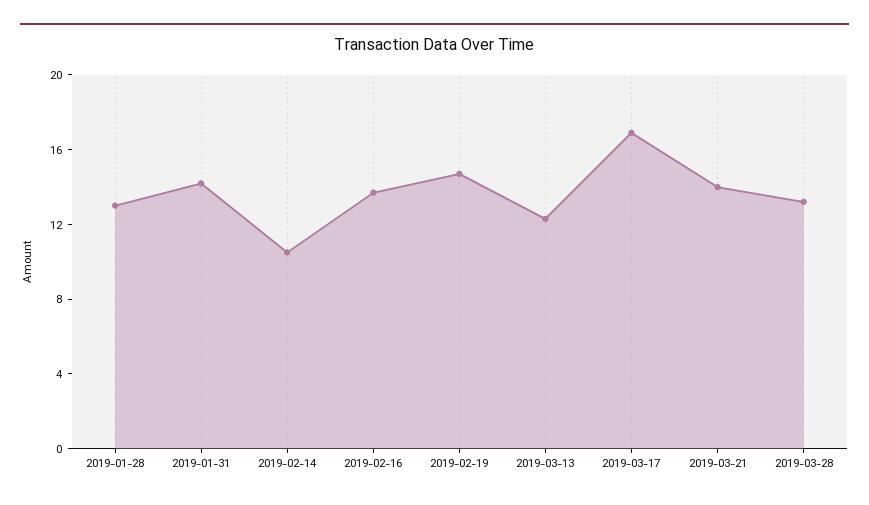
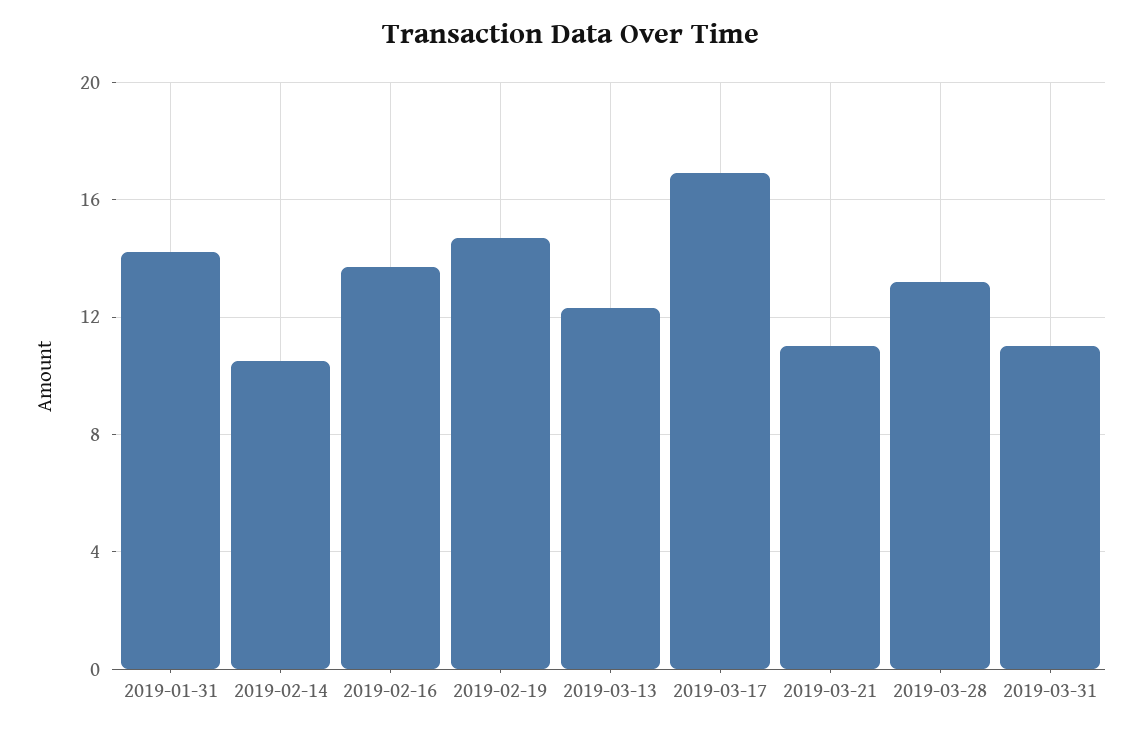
2019-01-28: 13 -> none
2019-03-21: 14 -> 11
2019-03-31: none -> 11

